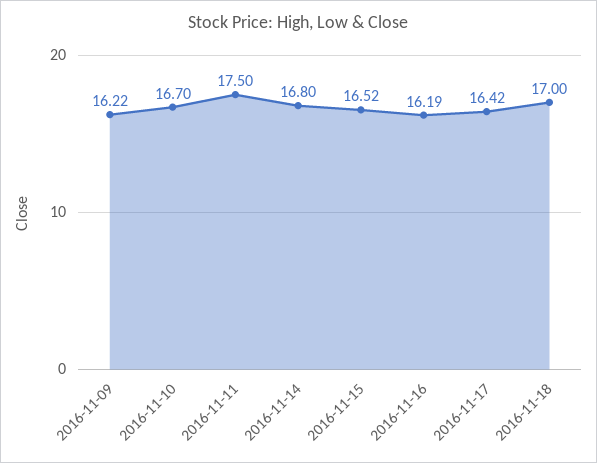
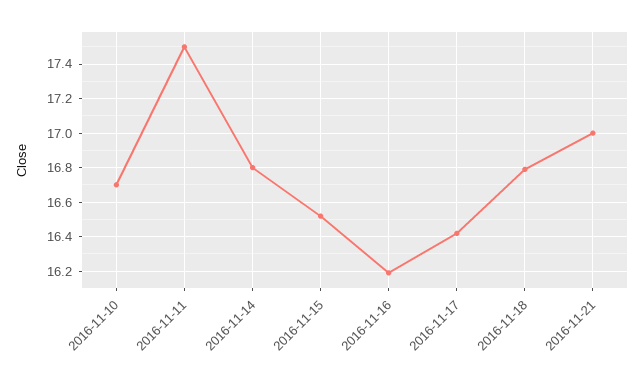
2016-11-09: 16.22 -> none
2016-11-18: 17 -> 16.8
2016-11-21: none -> 17

